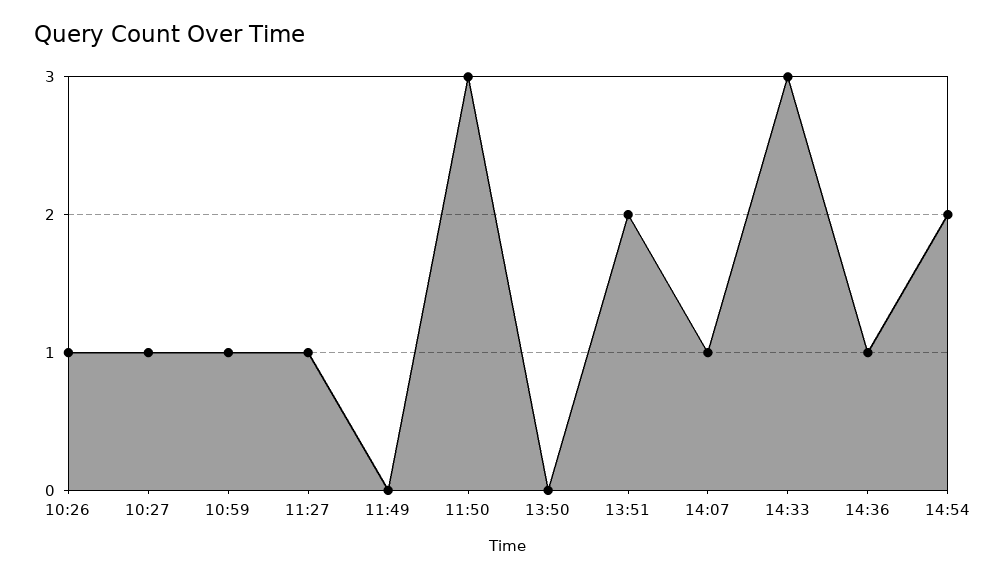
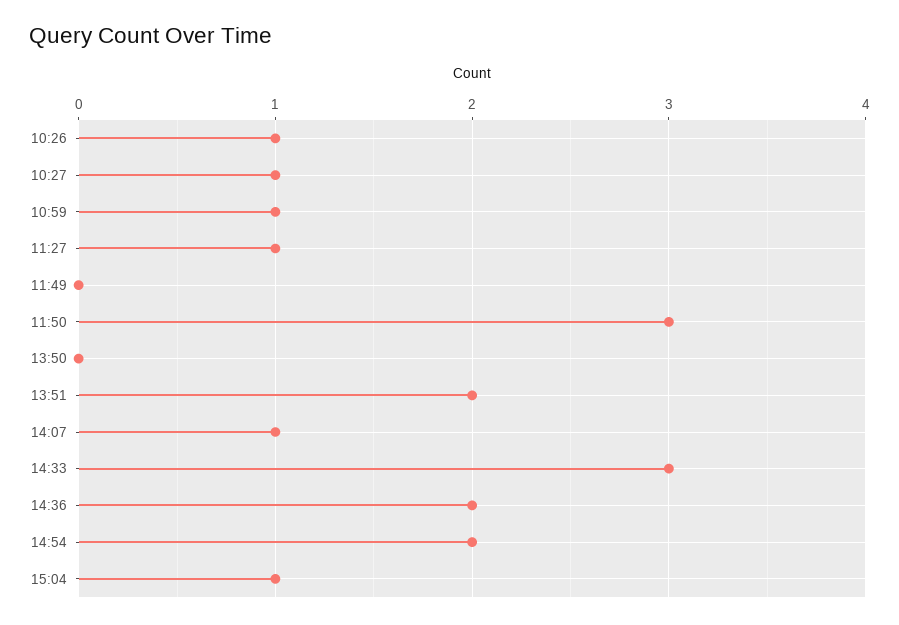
14:36: 1 -> 2
15:04: none -> 1

